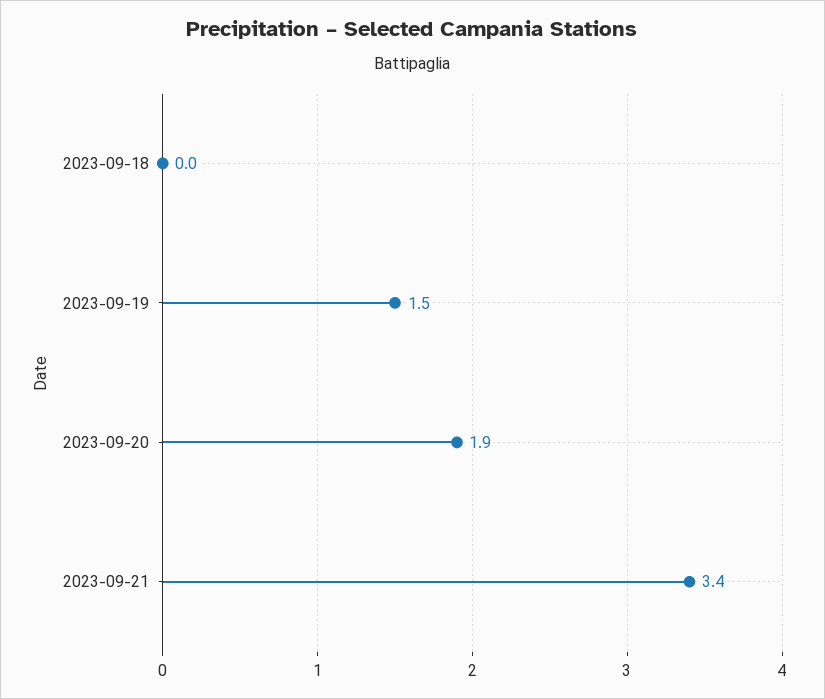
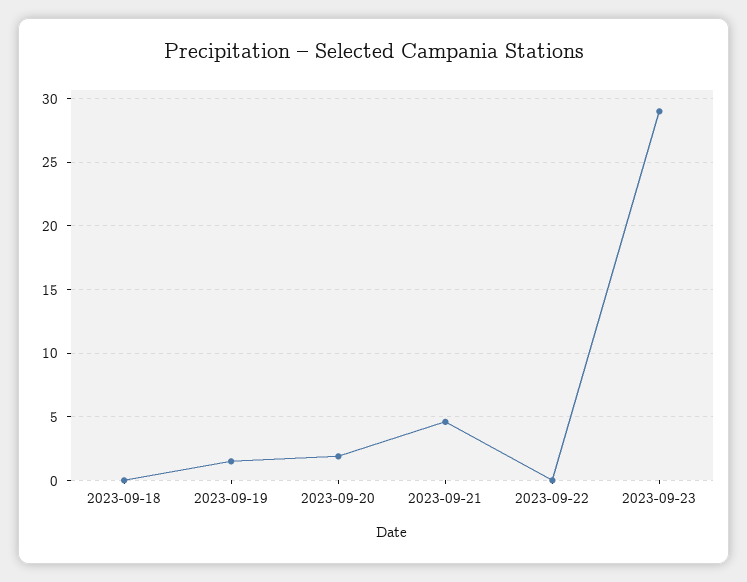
2023-09-21: 3.4 -> 4.5
2023-09-22: none -> 0
2023-09-23: none -> 29

